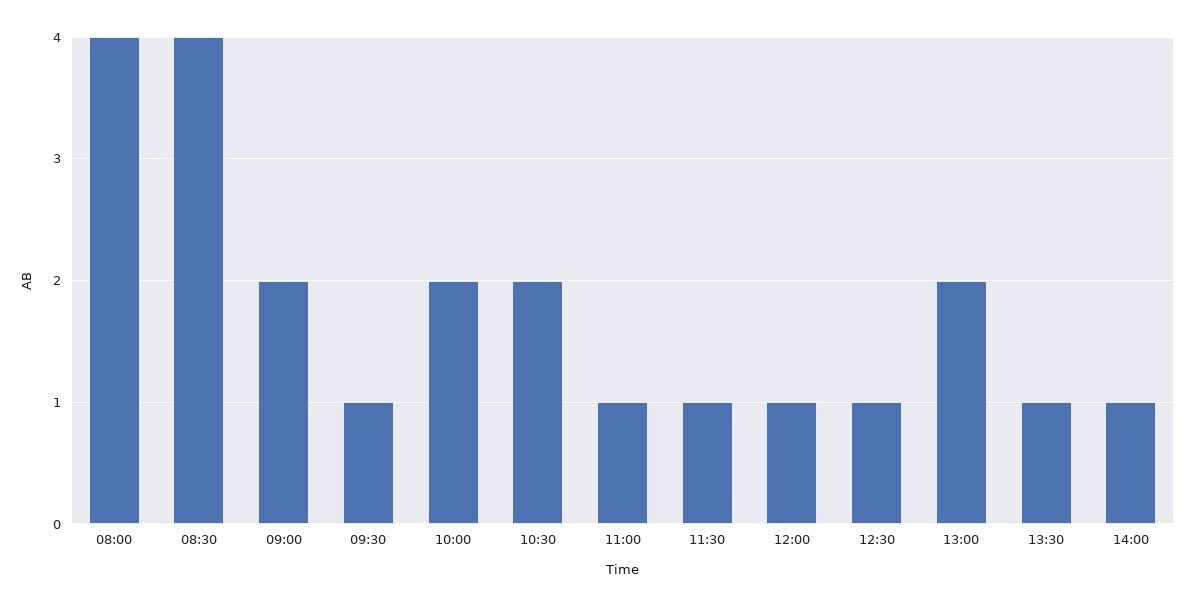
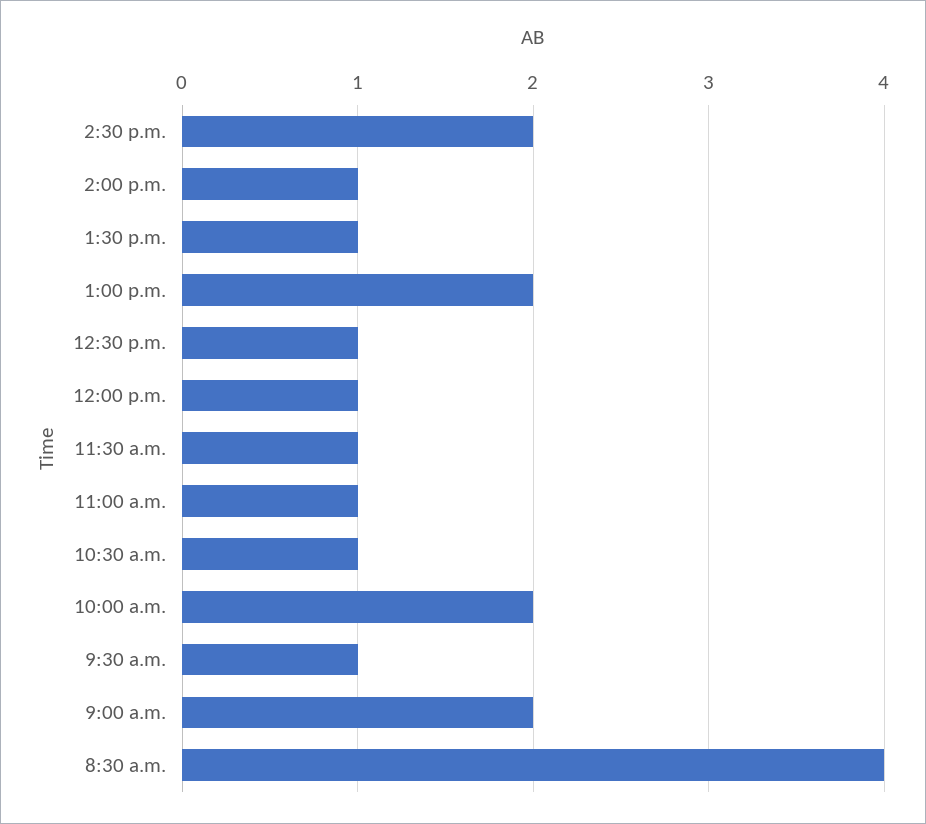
08:00: 4 -> none
10:30: 2 -> 1
2:30 p.m.: none -> 2

